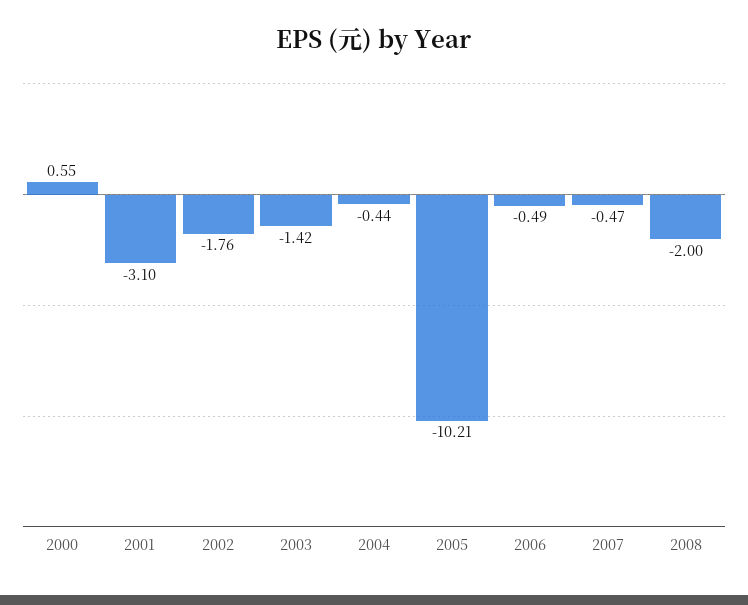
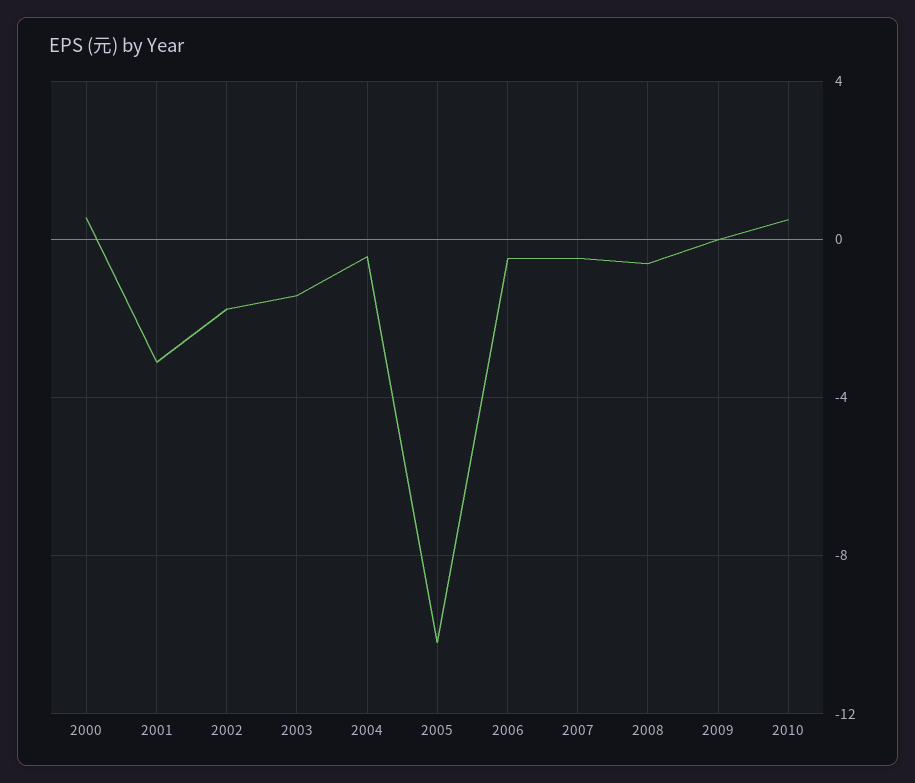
2008: -2 -> -0.5
2009: none -> 0
2010: none -> 0.5

